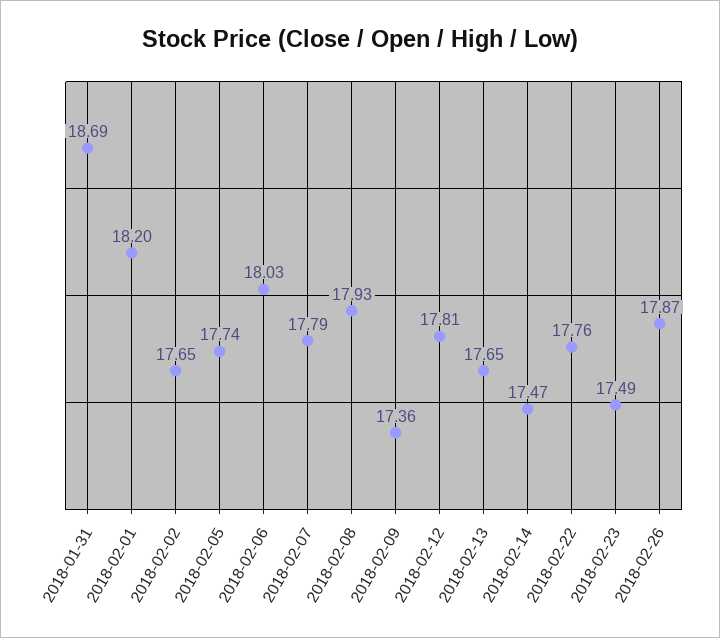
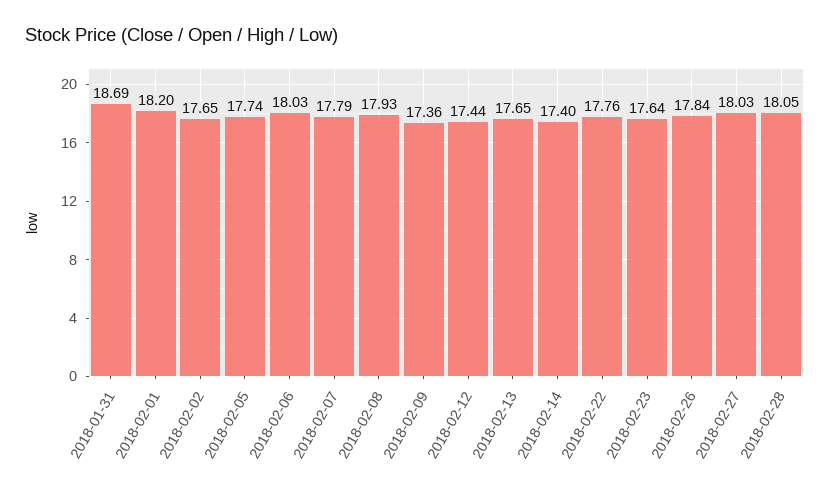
2018-02-12: 17.81 -> 17.44
2018-02-14: 17.47 -> 17.4
2018-02-23: 17.49 -> 17.64
2018-02-26: 17.87 -> 17.84
2018-02-27: none -> 18.03
2018-02-28: none -> 18.05

